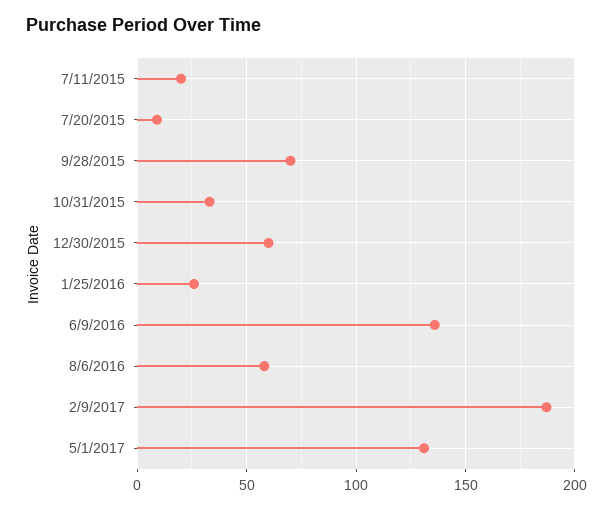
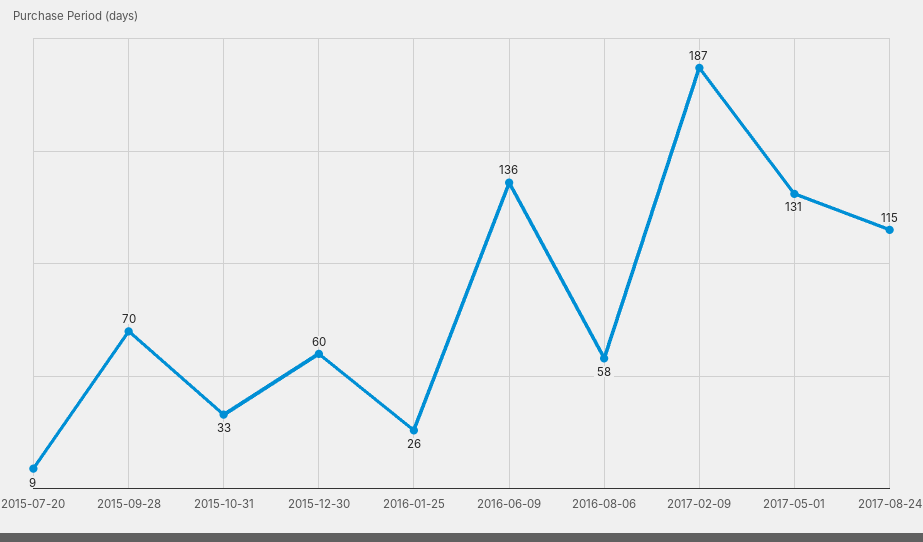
7/11/2015: 20 -> none
2017-08-24: none -> 115

